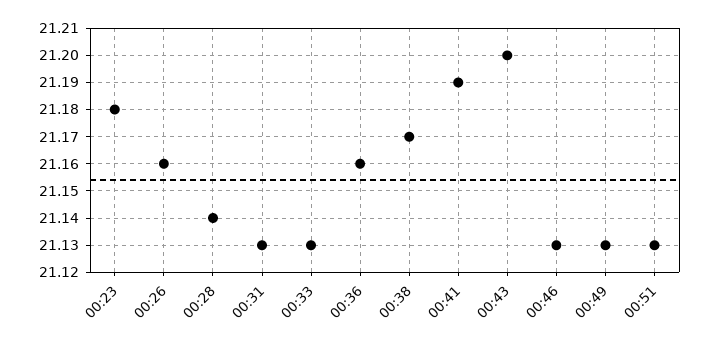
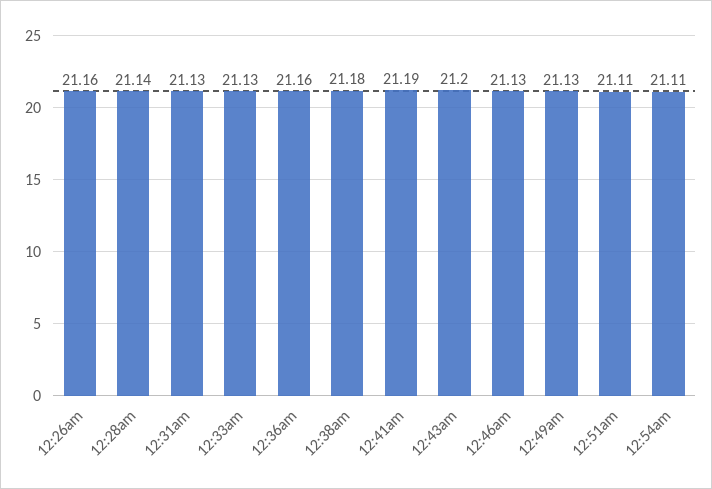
00:23: 21.18 -> none
00:38: 21.17 -> 21.18
00:51: 21.13 -> 21.11
12:54am: none -> 21.11

